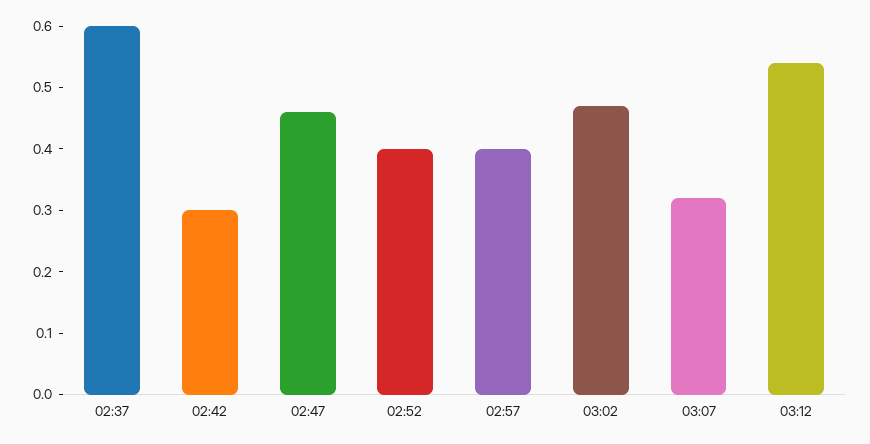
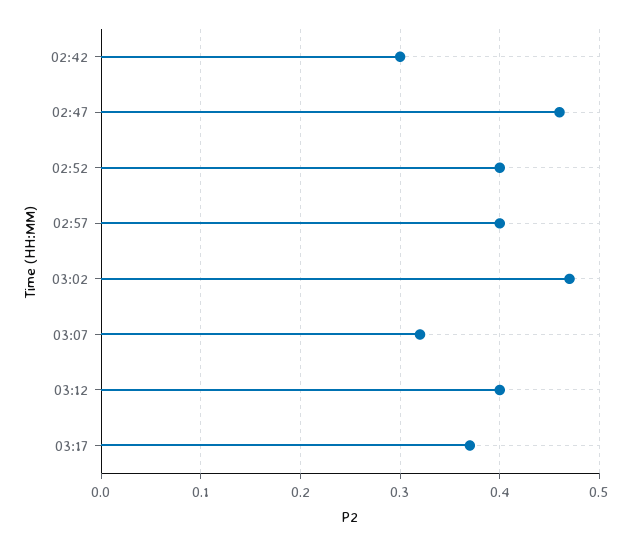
02:37: 0.6 -> none
03:12: 0.55 -> 0.4
03:17: none -> 0.37

